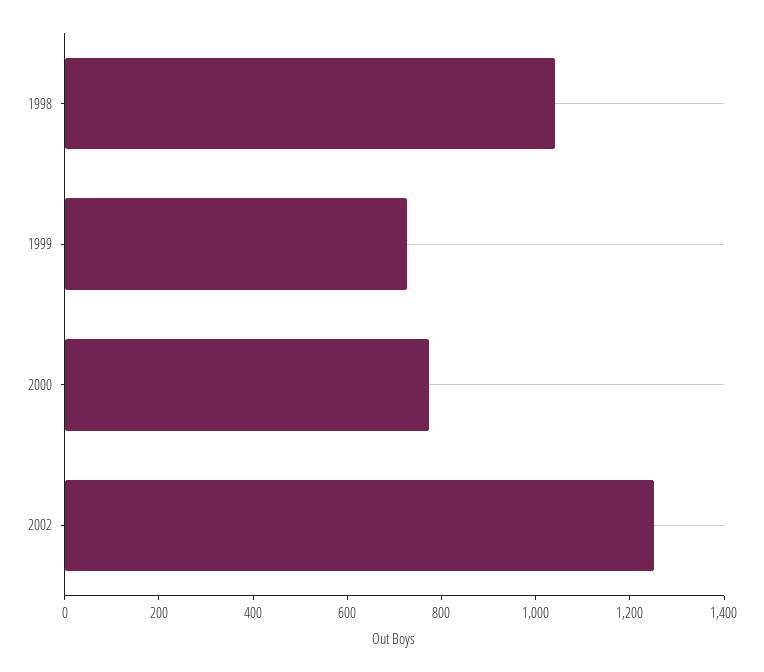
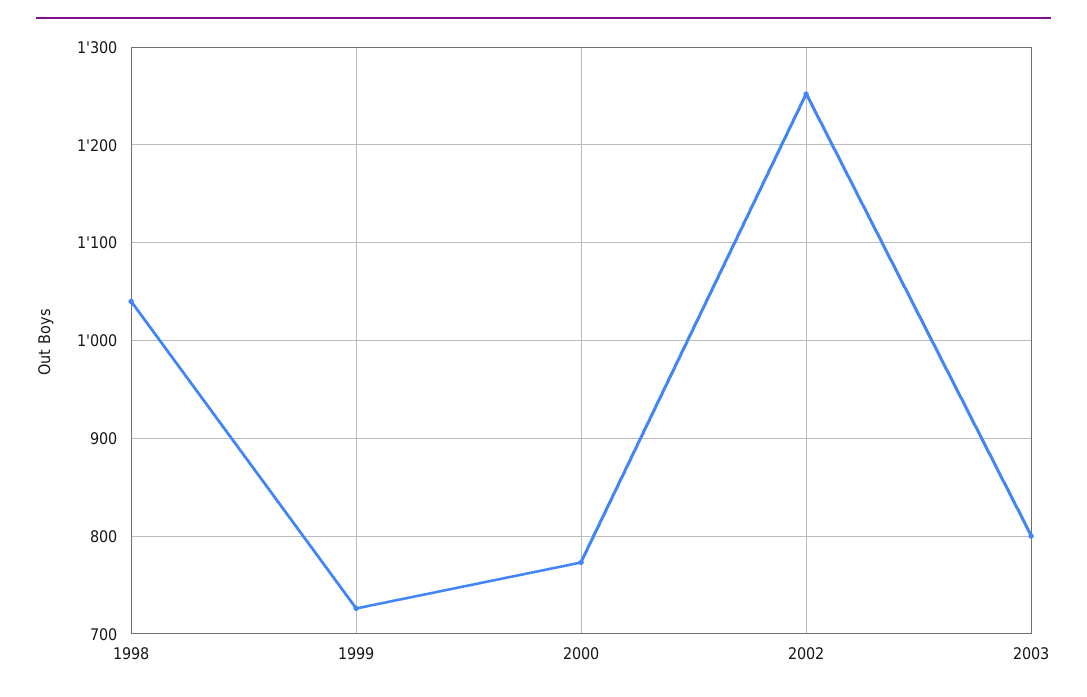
2003: none -> 800

